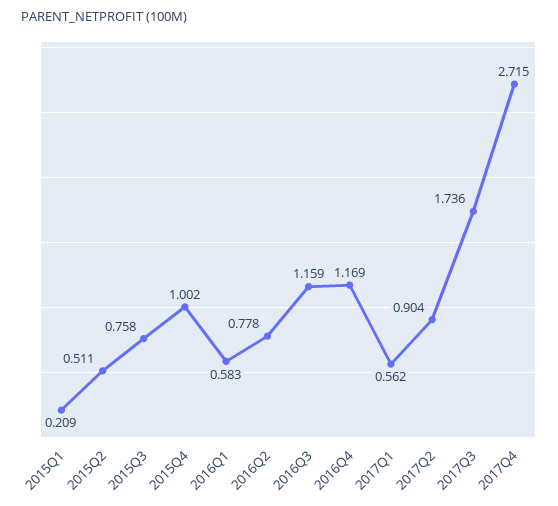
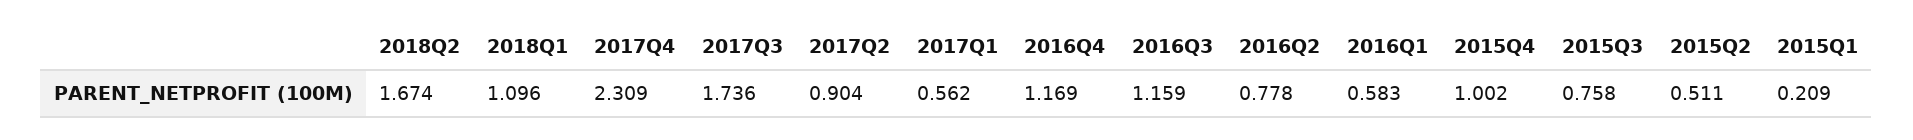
2017Q4: 2.715 -> 2.309
2018Q2: none -> 1.674
2018Q1: none -> 1.096

